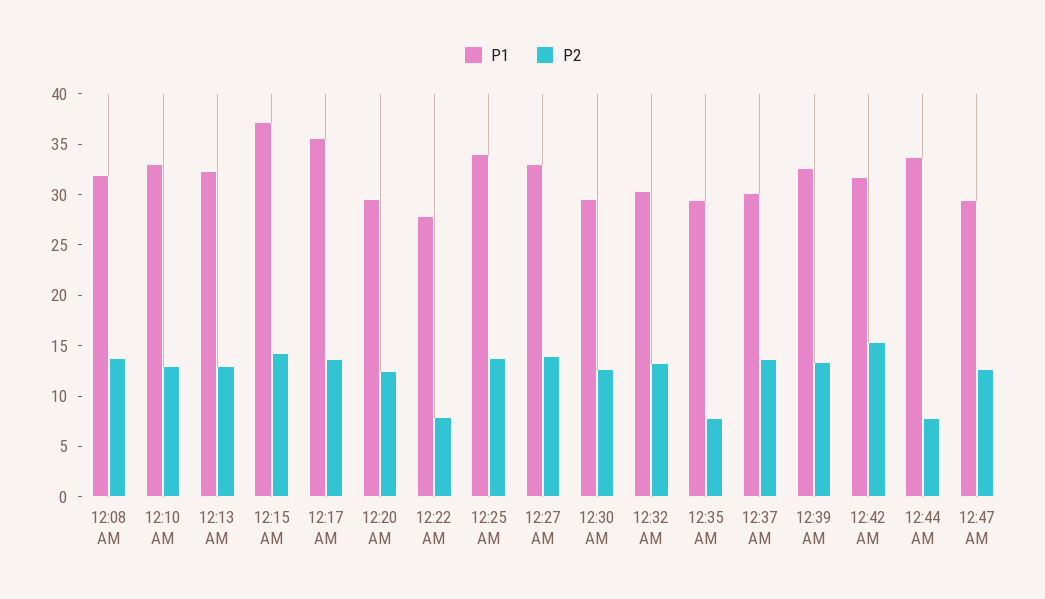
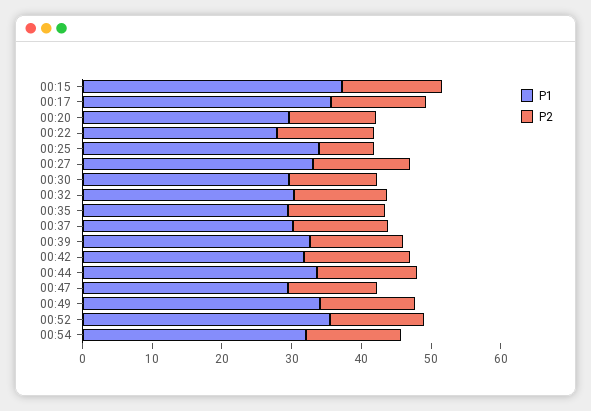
P1, 12:08 AM: 32 -> none
P2, 12:08 AM: 14 -> none
P1, 12:10 AM: 33 -> none
P2, 12:10 AM: 13 -> none
P1, 12:13 AM: 32 -> none
P2, 12:13 AM: 13 -> none
P2, 12:22 AM: 8 -> 14
P2, 12:25 AM: 14 -> 8
P2, 12:35 AM: 8 -> 14
P2, 12:44 AM: 8 -> 14
P1, 00:49: none -> 34
P2, 00:49: none -> 14
P1, 00:52: none -> 36
P2, 00:52: none -> 14
P1, 00:54: none -> 32
P2, 00:54: none -> 14

